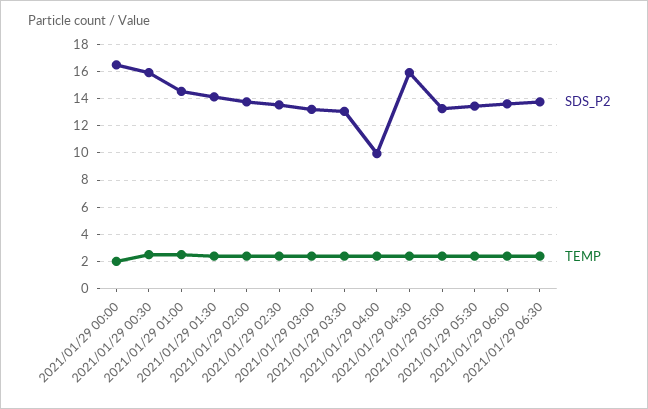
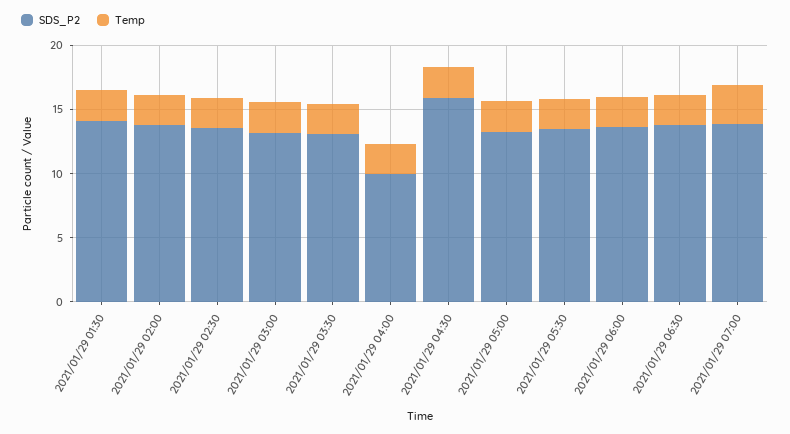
SDS_P2, 2021/01/29 00:00: 16.5 -> none
TEMP, 2021/01/29 00:00: 2 -> none
SDS_P2, 2021/01/29 00:30: 16 -> none
TEMP, 2021/01/29 00:30: 2.5 -> none
SDS_P2, 2021/01/29 01:00: 14.5 -> none
TEMP, 2021/01/29 01:00: 2.5 -> none
SDS_P2, 2021/01/29 07:00: none -> 14
TEMP, 2021/01/29 07:00: none -> 3

